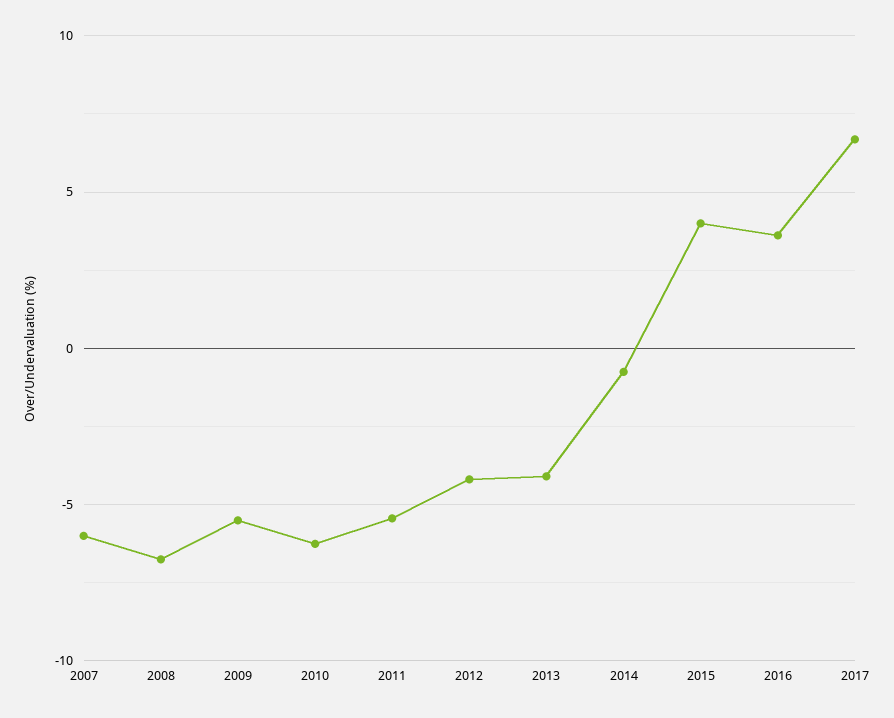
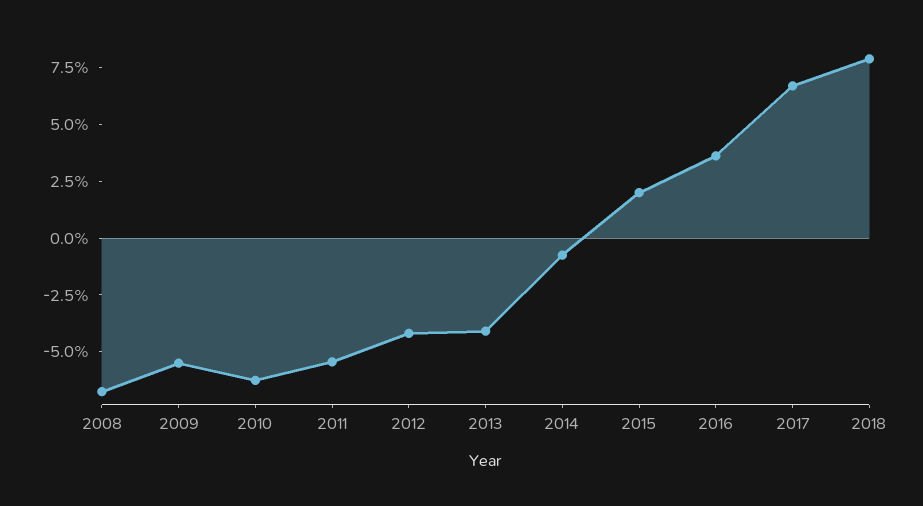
2007: -6 -> none
2015: 4 -> 2
2018: none -> 8

